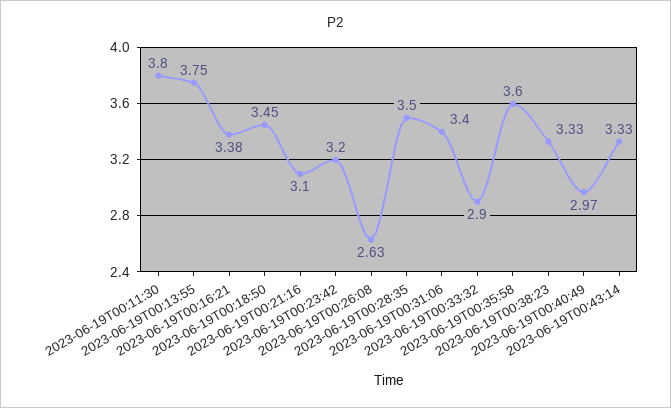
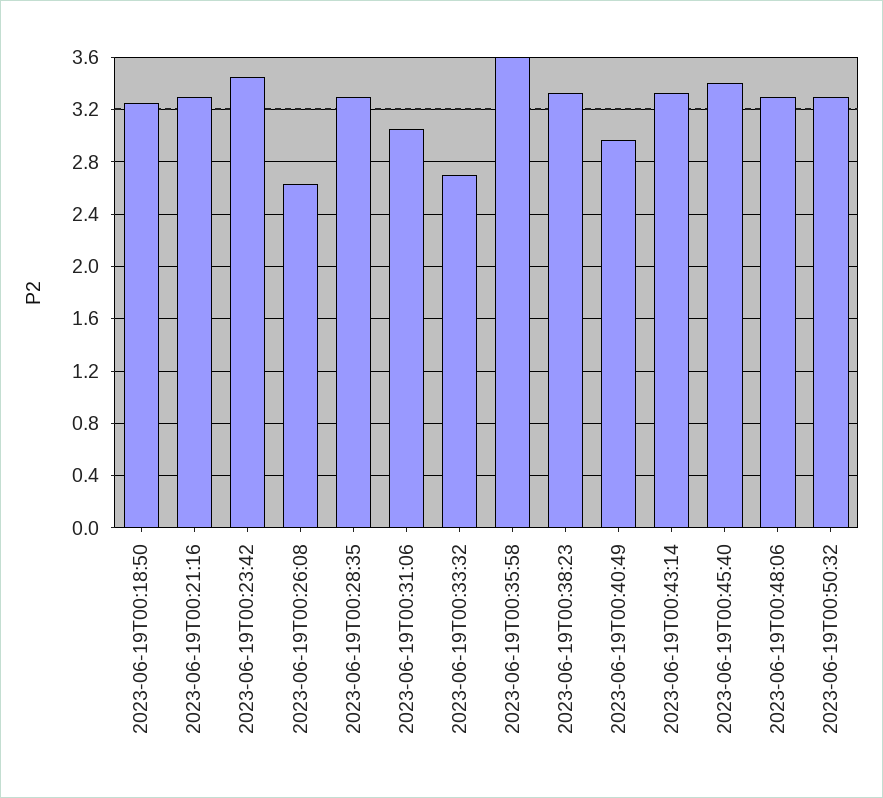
2023-06-19T00:11:30: 3.8 -> none
2023-06-19T00:13:55: 3.75 -> none
2023-06-19T00:16:21: 3.38 -> none
2023-06-19T00:18:50: 3.45 -> 3.25
2023-06-19T00:21:16: 3.1 -> 3.3
2023-06-19T00:23:42: 3.2 -> 3.45
2023-06-19T00:28:35: 3.5 -> 3.3
2023-06-19T00:31:06: 3.4 -> 3.05
2023-06-19T00:33:32: 2.9 -> 2.7
2023-06-19T00:45:40: none -> 3.4
2023-06-19T00:48:06: none -> 3.3
2023-06-19T00:50:32: none -> 3.3

